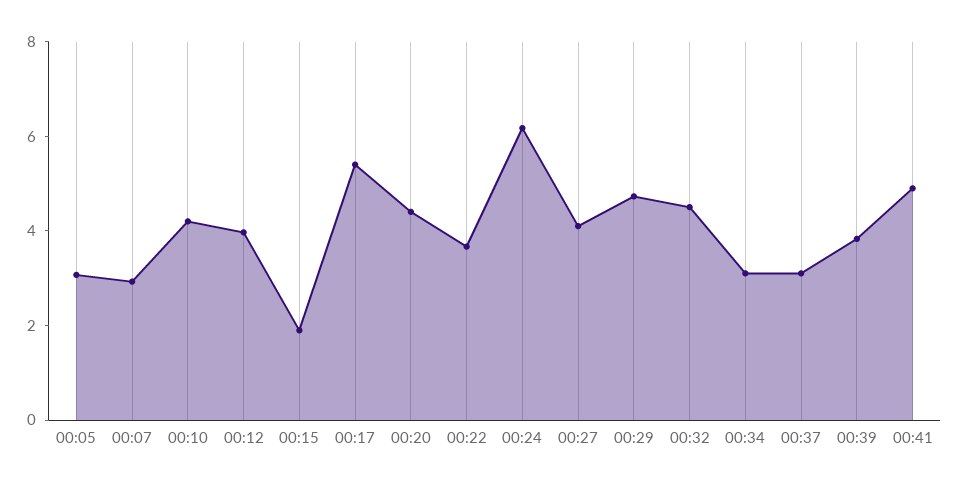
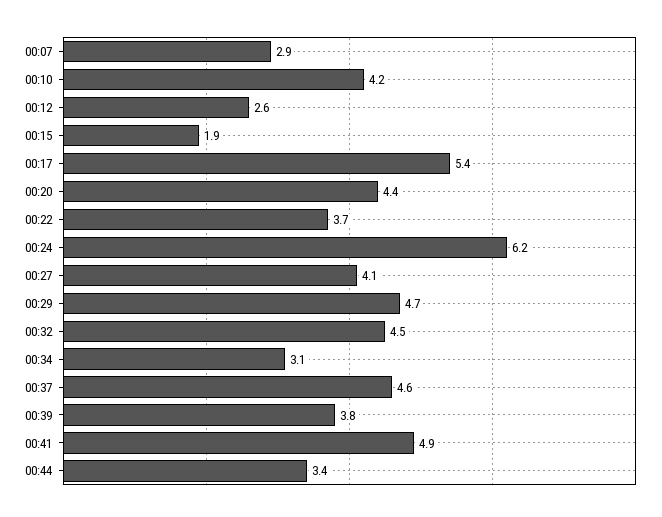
00:05: 3 -> none
00:12: 4 -> 2.6
00:37: 3 -> 4.6
00:44: none -> 3.4

